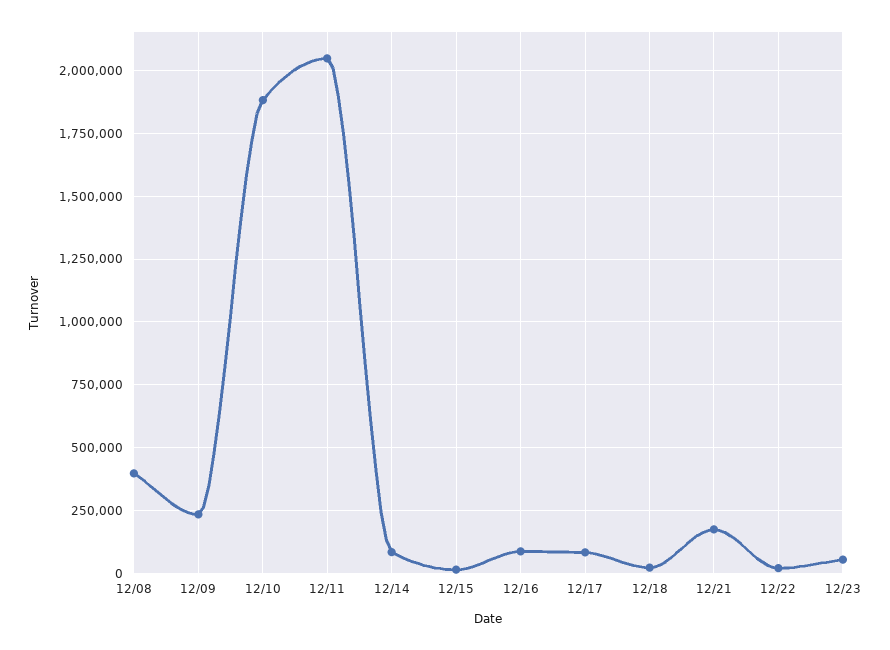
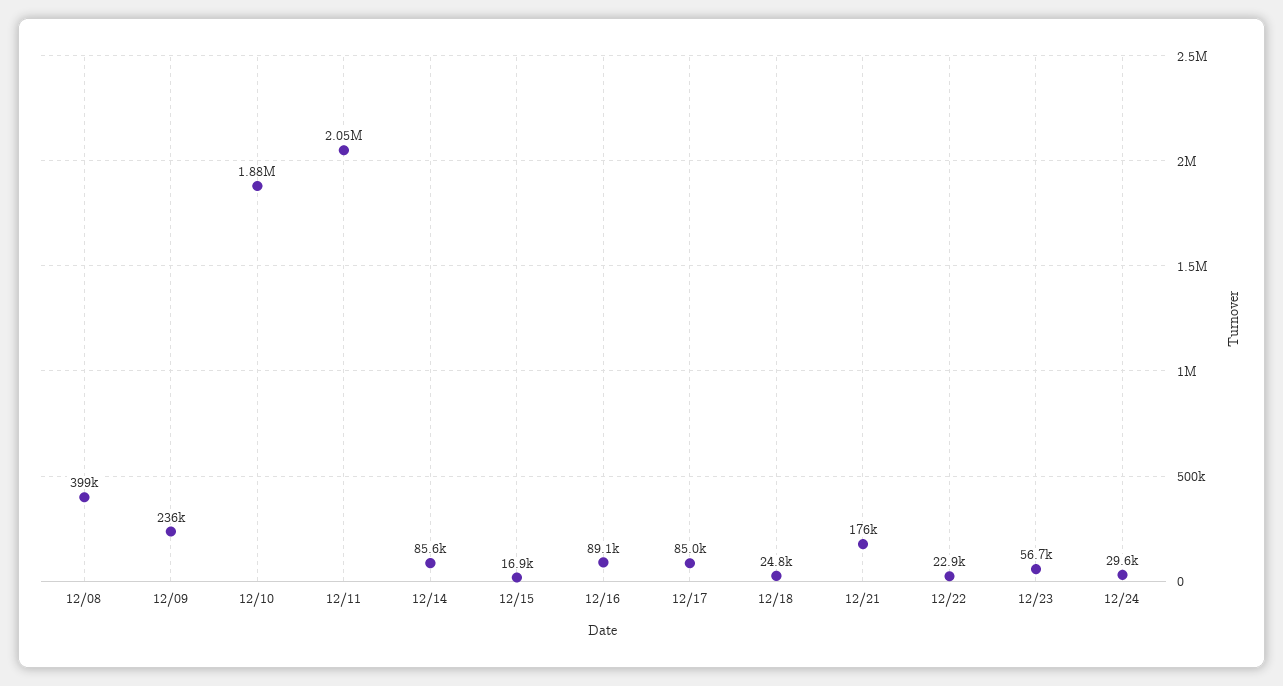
12/24: none -> 29600

